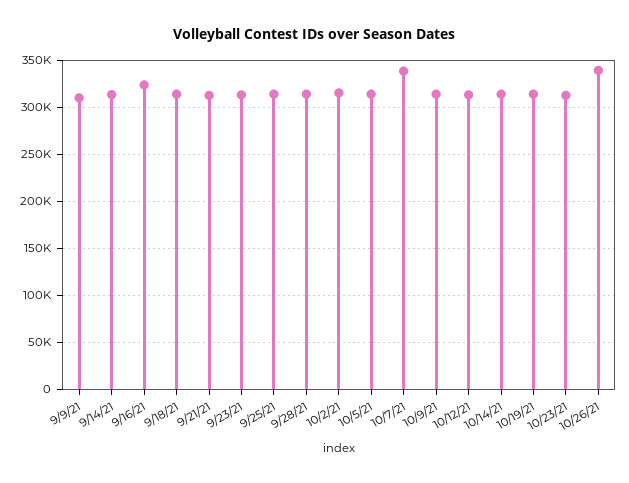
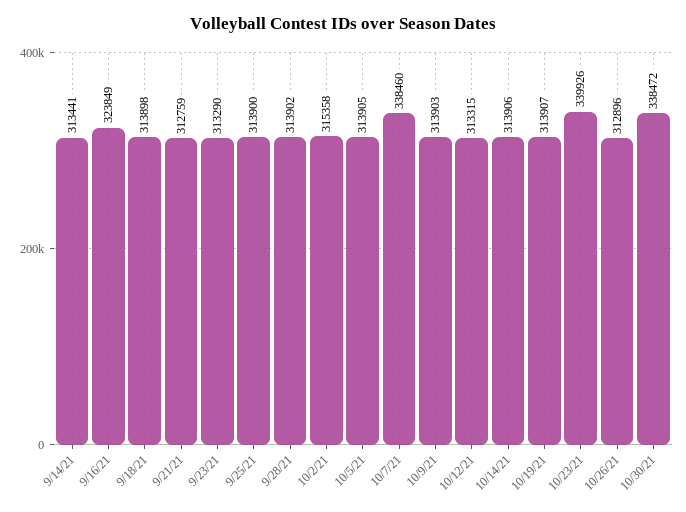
9/9/21: 310000 -> none
10/23/21: 310000 -> 339926
10/26/21: 340000 -> 312896
10/30/21: none -> 338472

